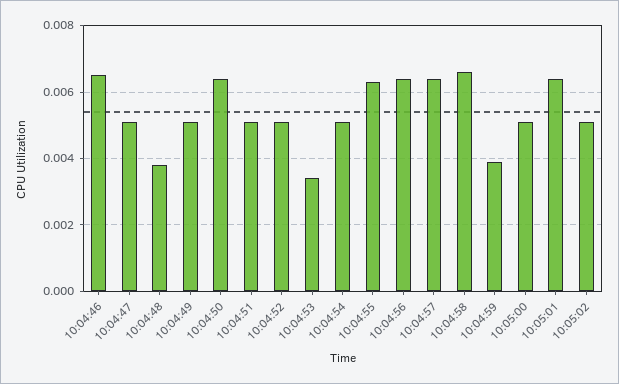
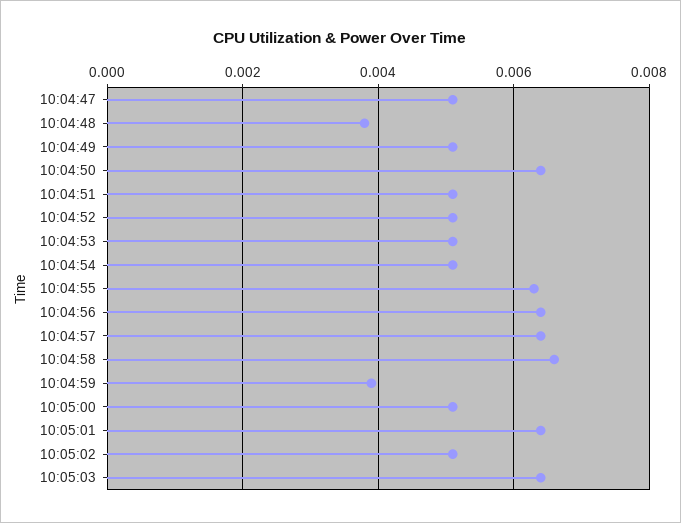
10:04:46: 0.0065 -> none
10:04:53: 0.0035 -> 0.005
10:05:03: none -> 0.0065

